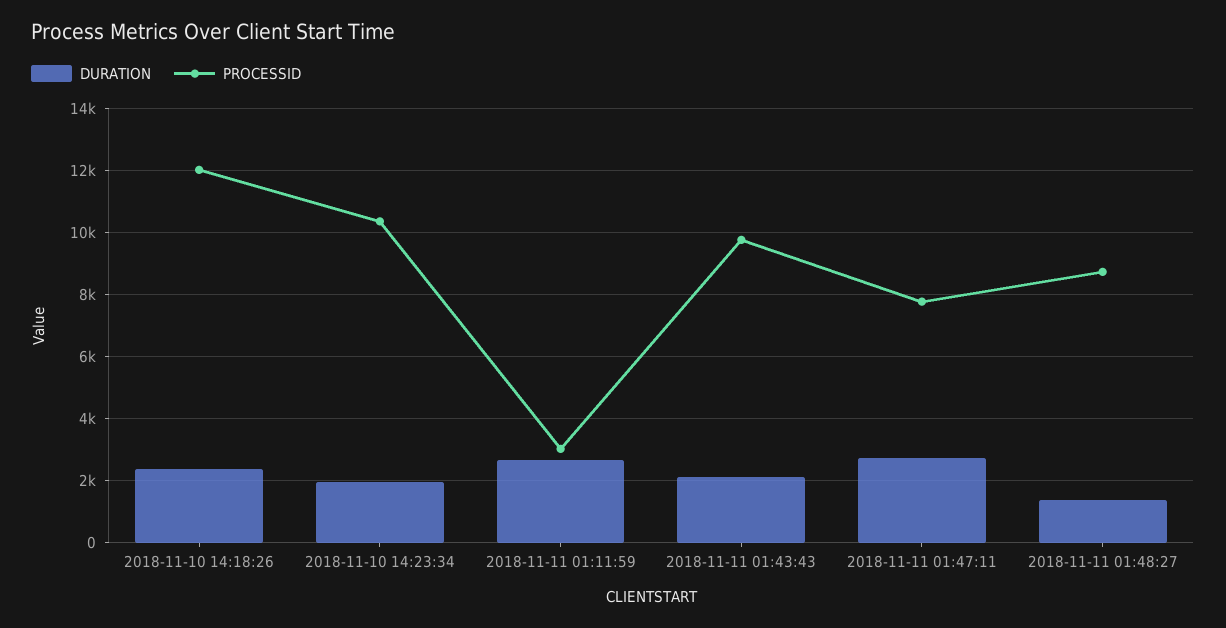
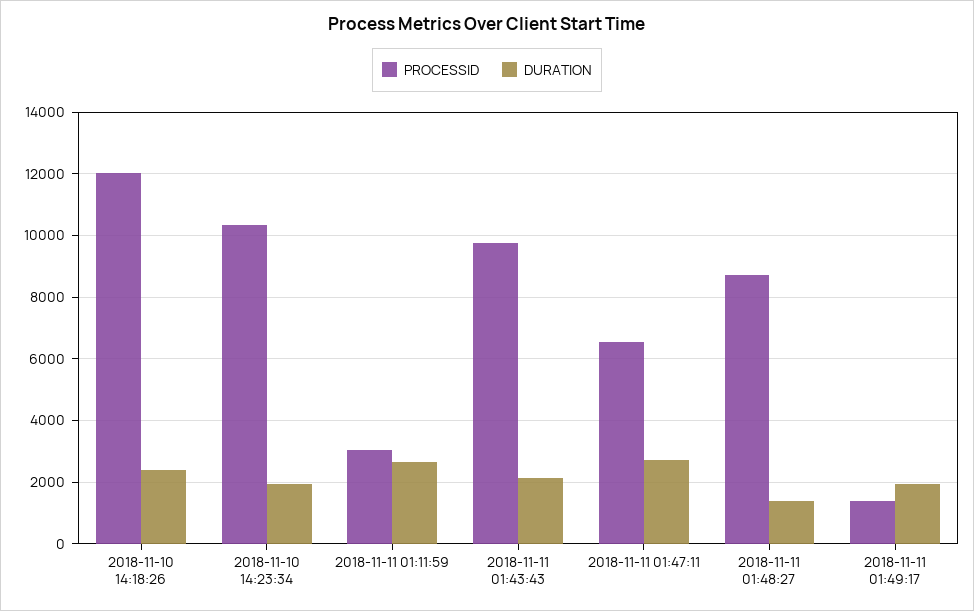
PROCESSID, 2018-11-11 01:47:11: 7800 -> 6600
PROCESSID, 2018-11-11 01:49:17: none -> 1400
DURATION, 2018-11-11 01:49:17: none -> 2000

